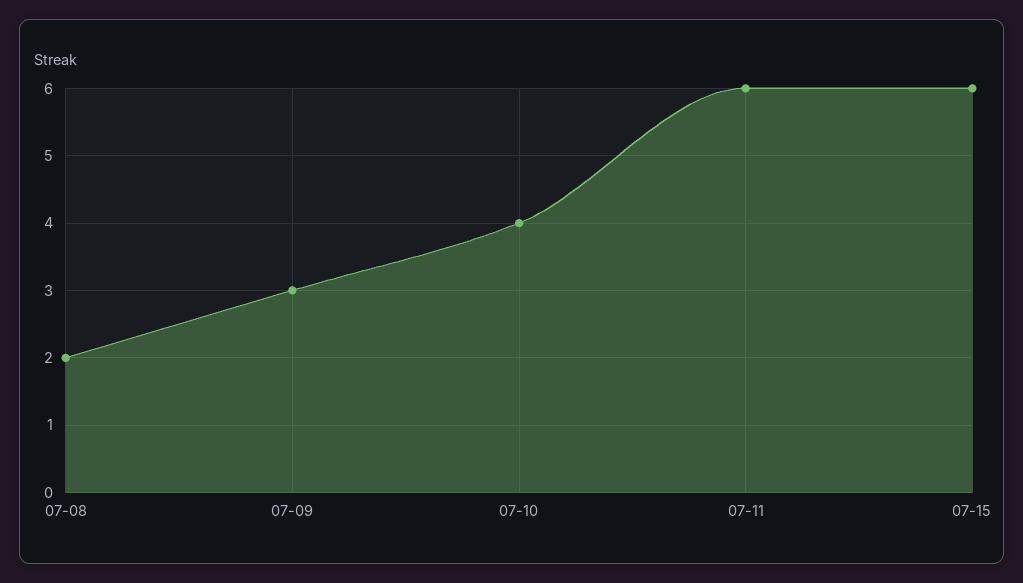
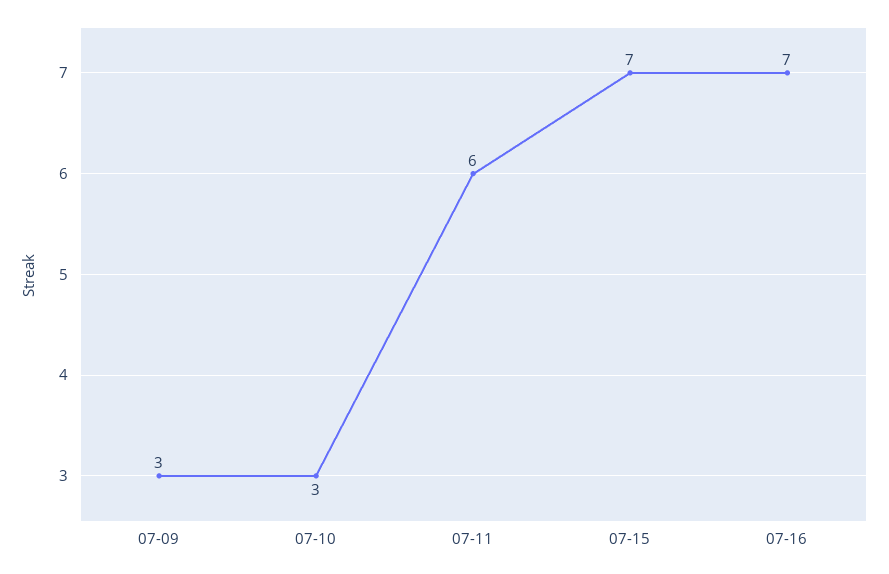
07-08: 2 -> none
07-10: 4 -> 3
07-15: 6 -> 7
07-16: none -> 7

